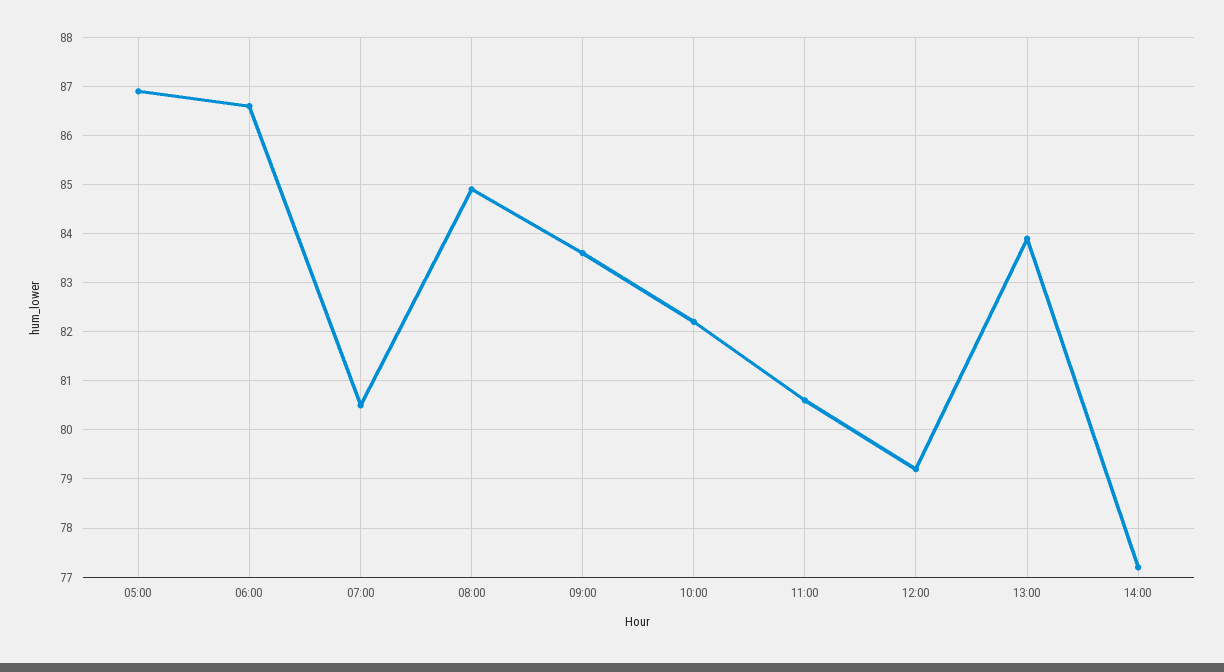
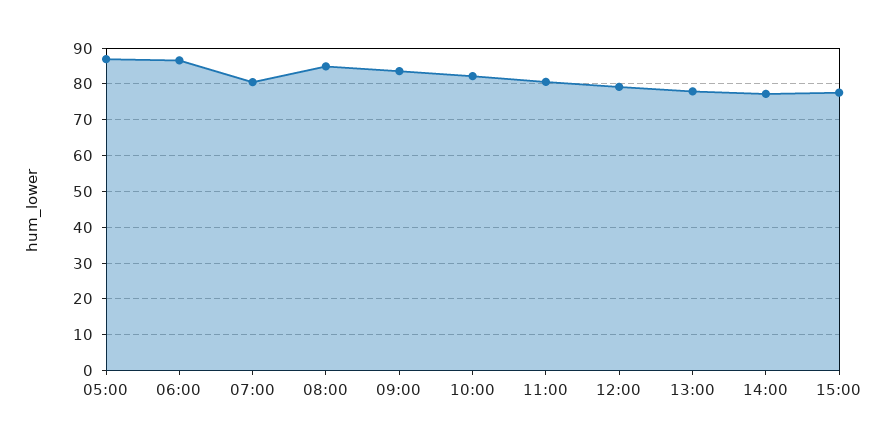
13:00: 84 -> 78
15:00: none -> 78

